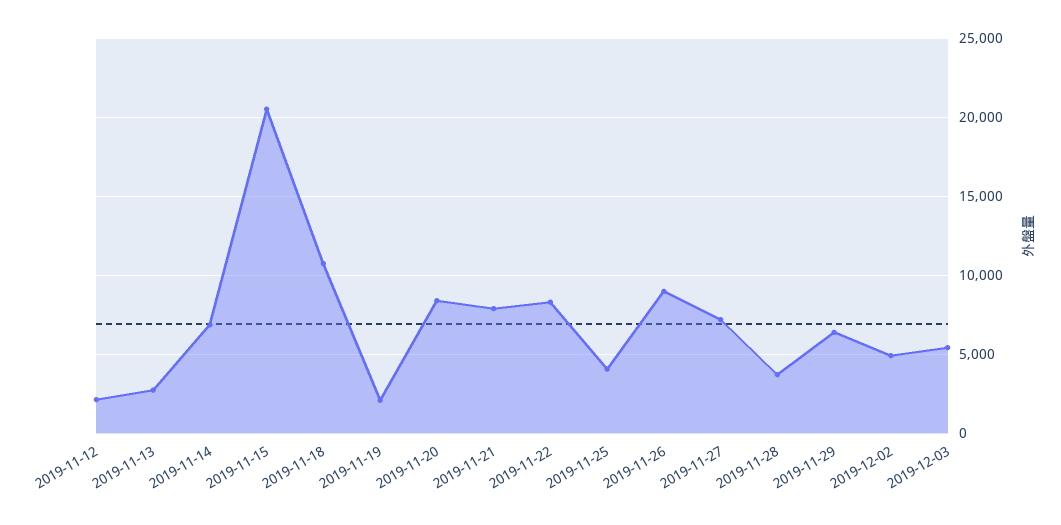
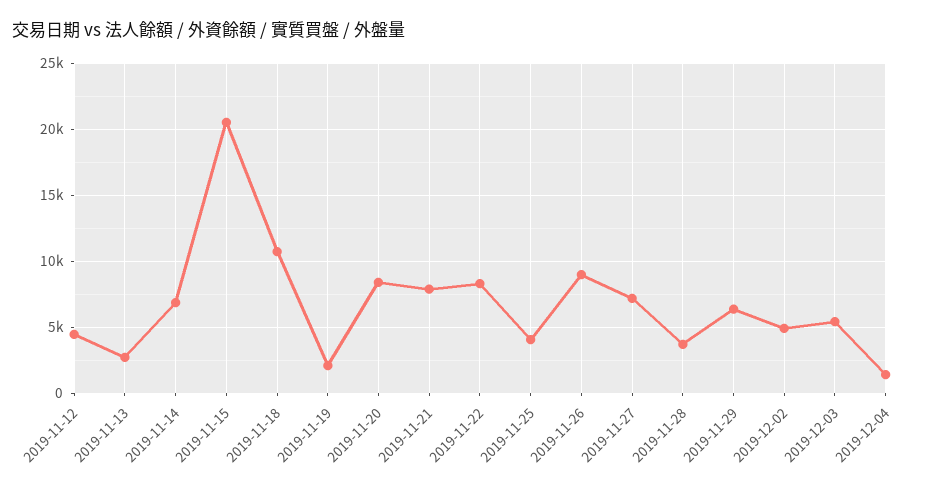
2019-11-12: 2000 -> 4500
2019-12-04: none -> 1500

